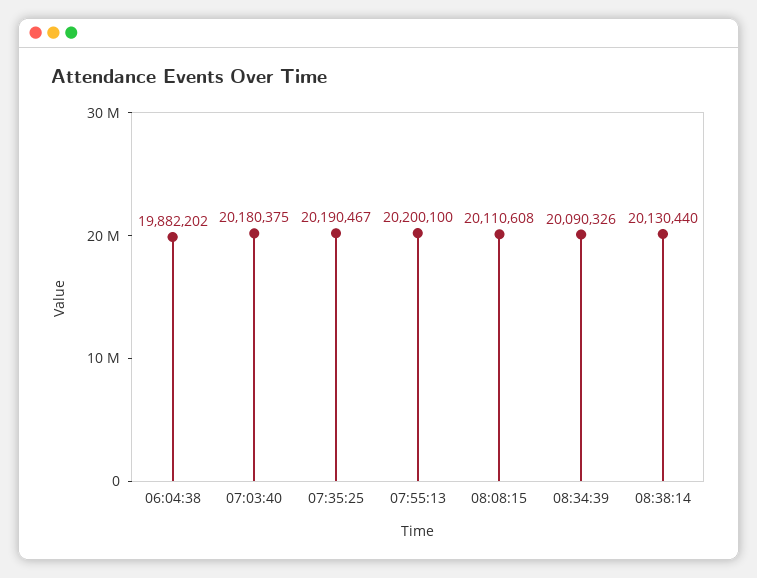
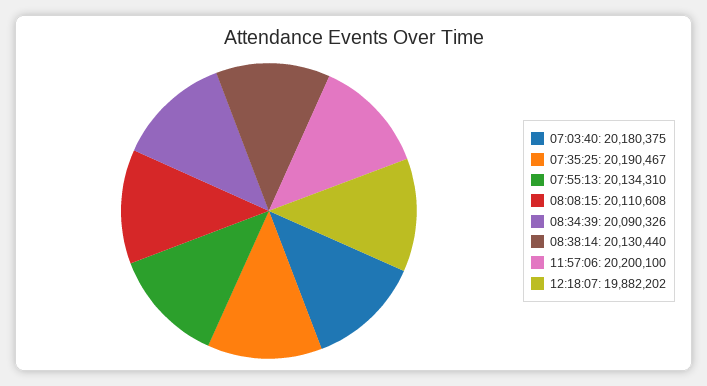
06:04:38: 19882202 -> none
07:55:13: 20200100 -> 20134310
11:57:06: none -> 20200100
12:18:07: none -> 19882202

